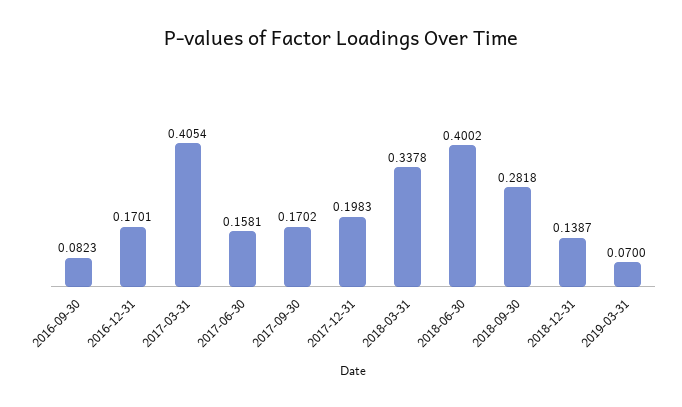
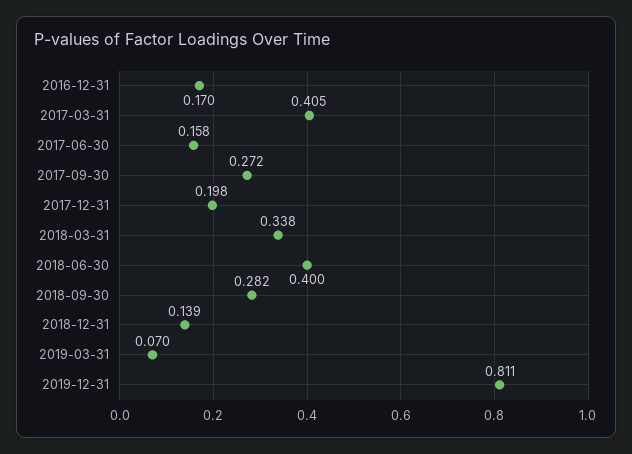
2016-09-30: 0.0823 -> none
2017-09-30: 0.1702 -> 0.272
2019-12-31: none -> 0.811

